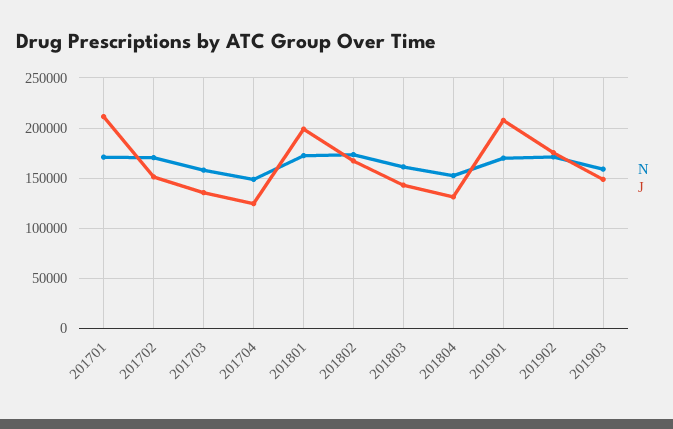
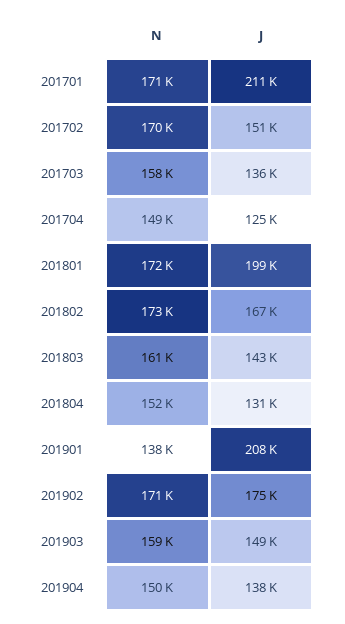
N, 201901: 170000 -> 138000
N, 201904: none -> 150000
J, 201904: none -> 138000

